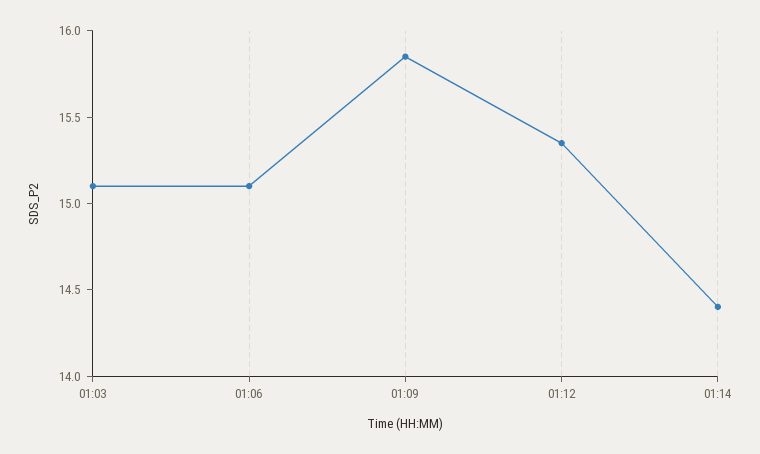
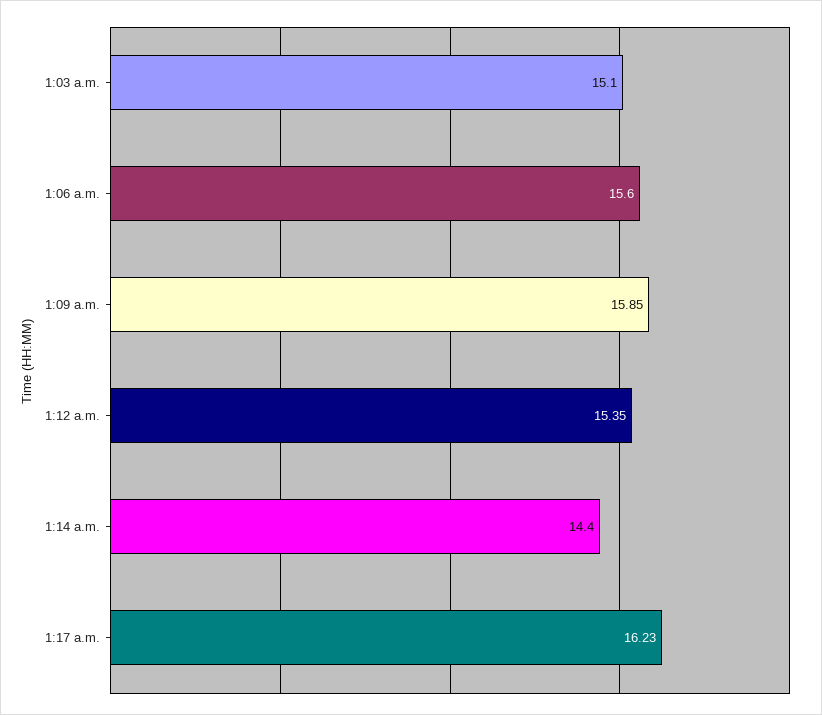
01:06: 15.1 -> 15.6
1:17 a.m.: none -> 16.23

